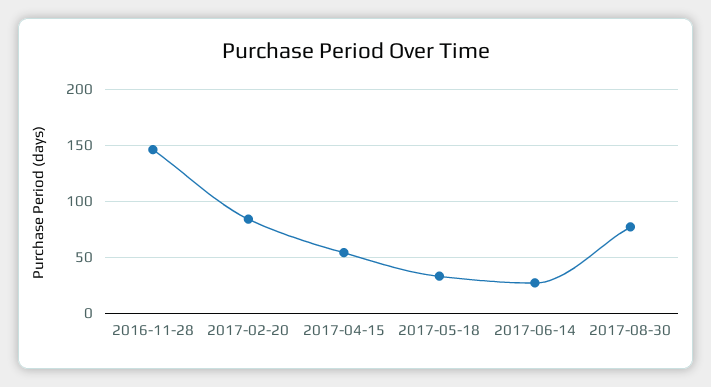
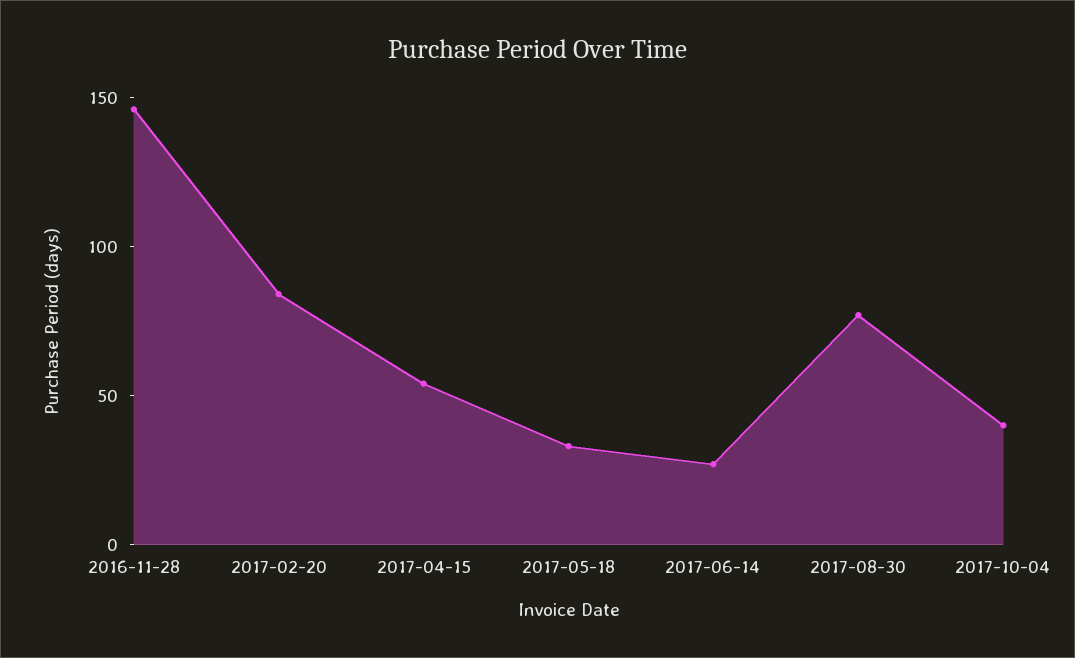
2017-10-04: none -> 40

